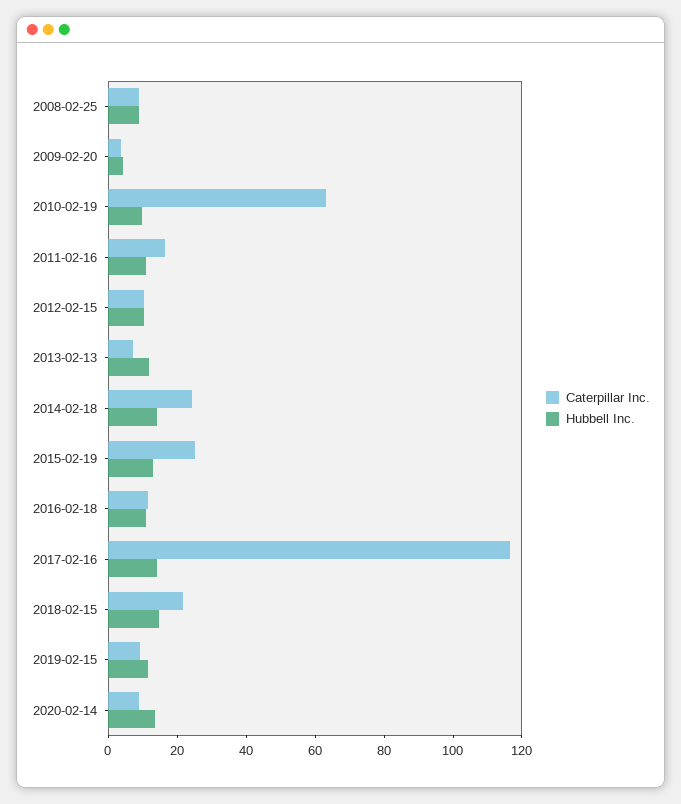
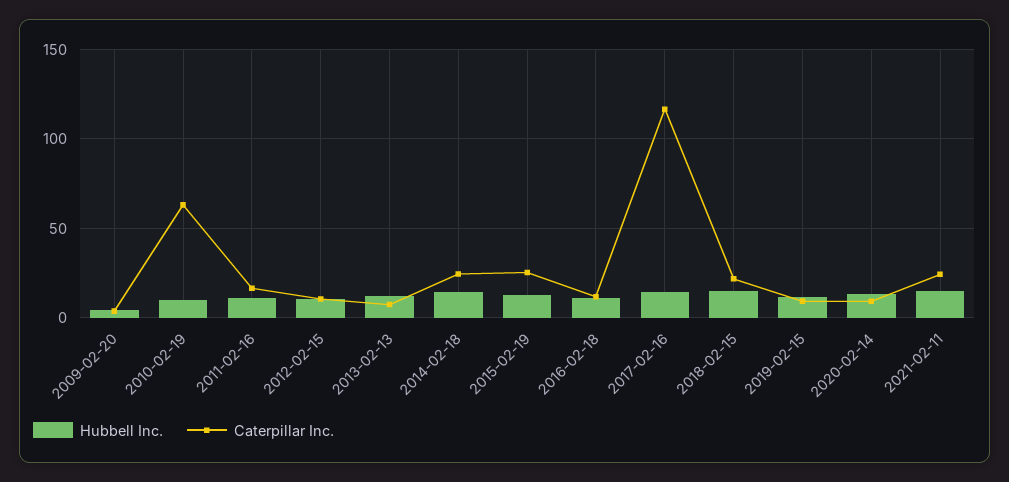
Caterpillar Inc., 2008-02-25: 10 -> none
Hubbell Inc., 2008-02-25: 10 -> none
Hubbell Inc., 2021-02-11: none -> 15
Caterpillar Inc., 2021-02-11: none -> 25

